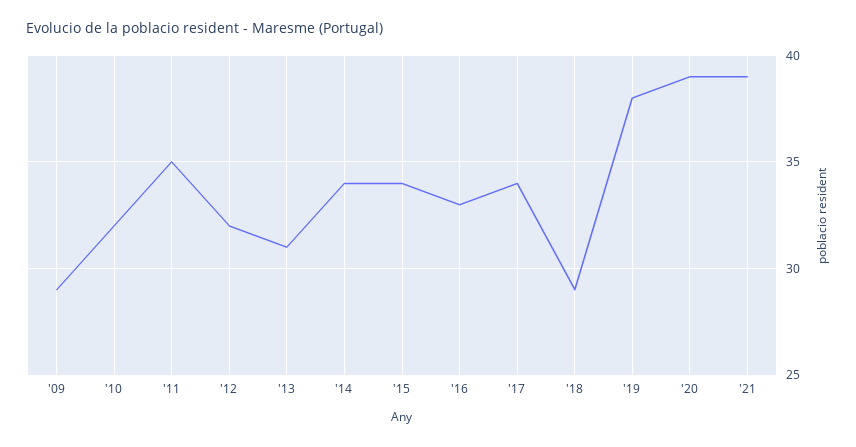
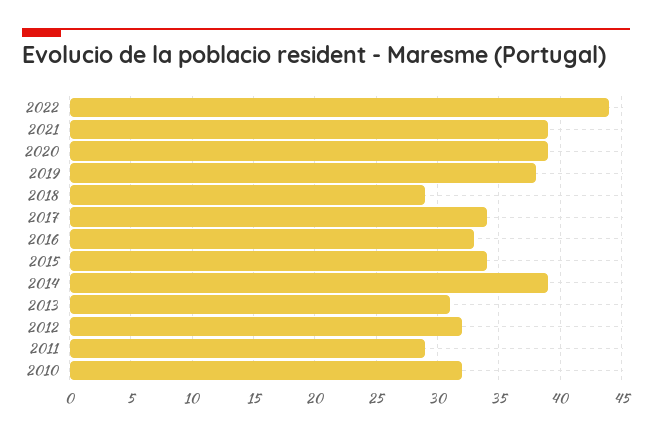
'09: 29 -> none
'11: 35 -> 29
'14: 34 -> 39
2022: none -> 44

